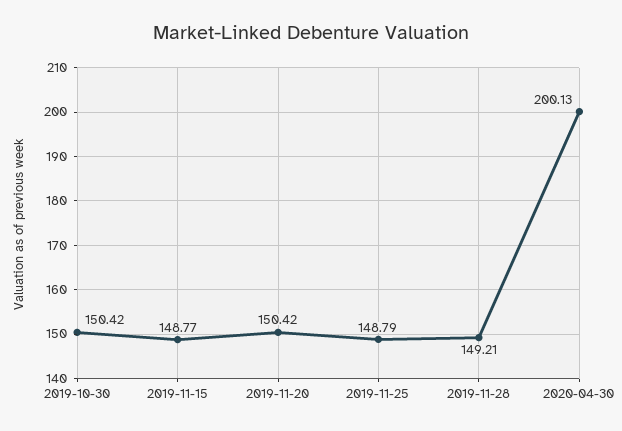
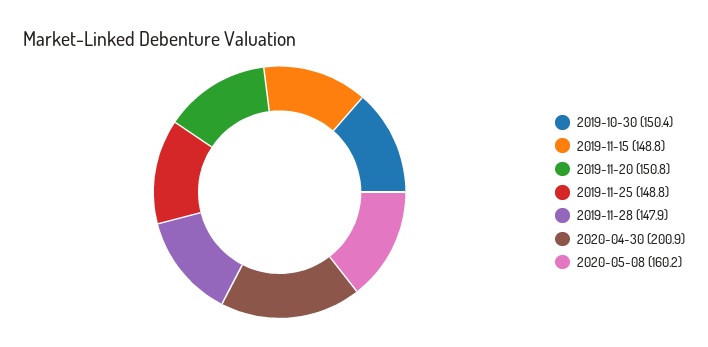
2019-11-20: 150.42 -> 150.8
2019-11-28: 149.21 -> 147.9
2020-04-30: 200.13 -> 200.9
2020-05-08: none -> 160.2

